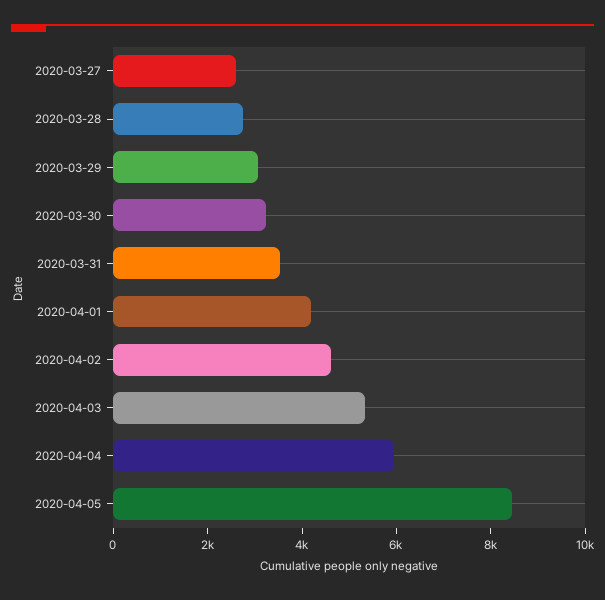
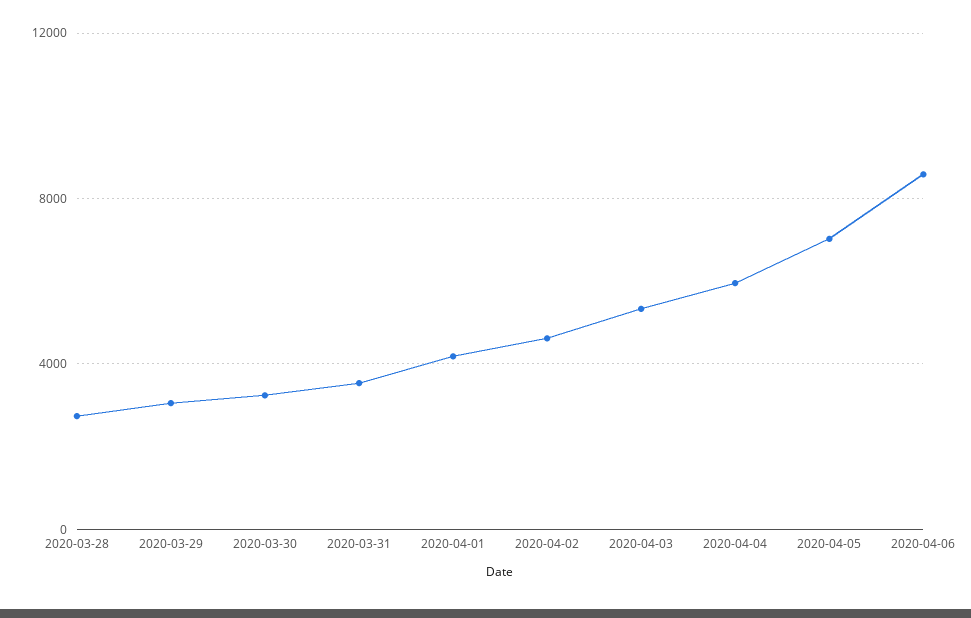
2020-03-27: 2500 -> none
2020-04-05: 8500 -> 7000
2020-04-06: none -> 8500

